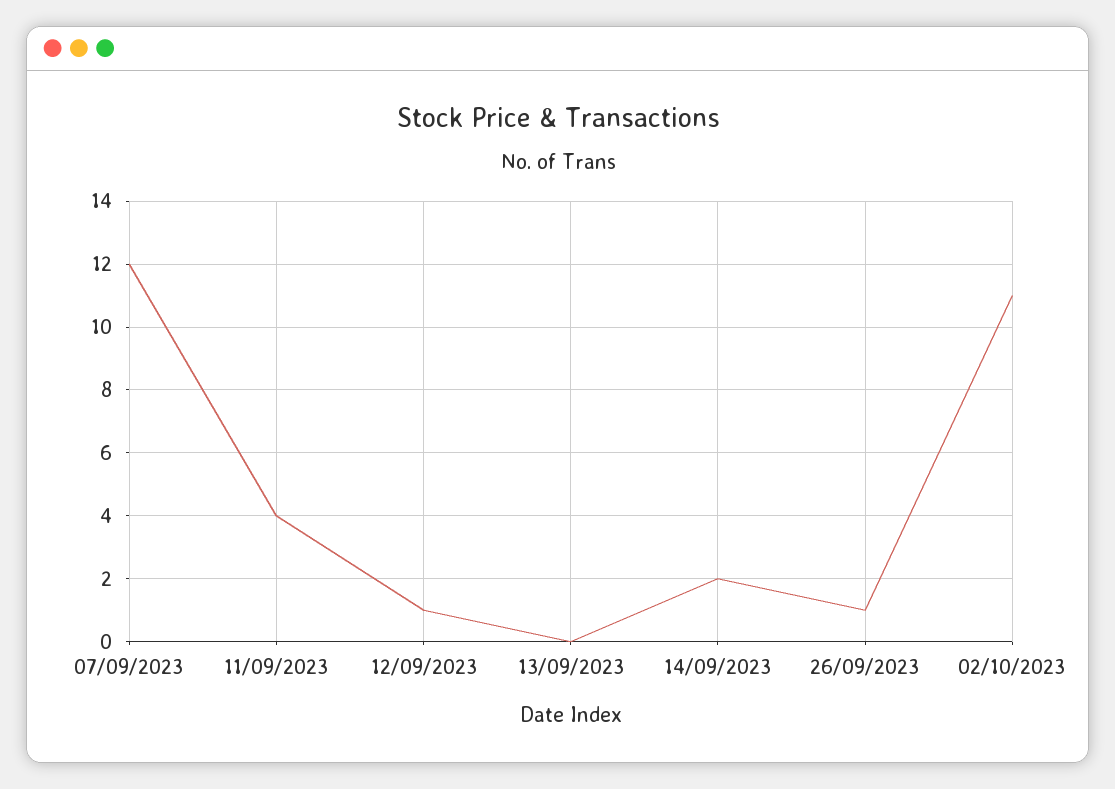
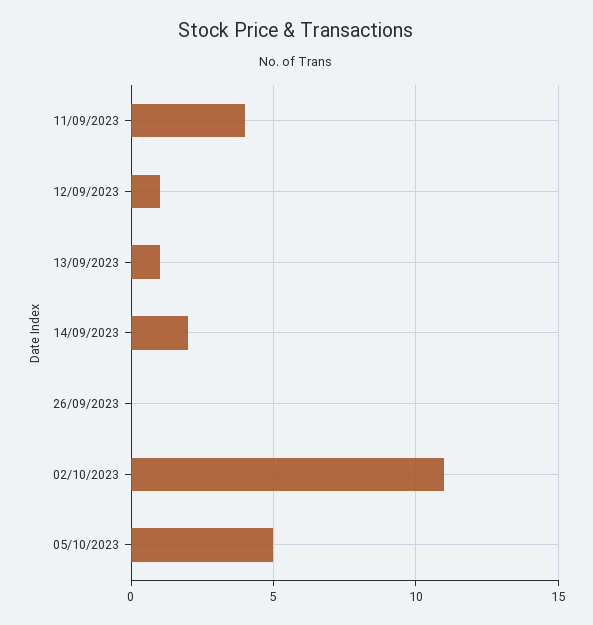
07/09/2023: 12 -> none
13/09/2023: 0 -> 1
26/09/2023: 1 -> 0
05/10/2023: none -> 5

